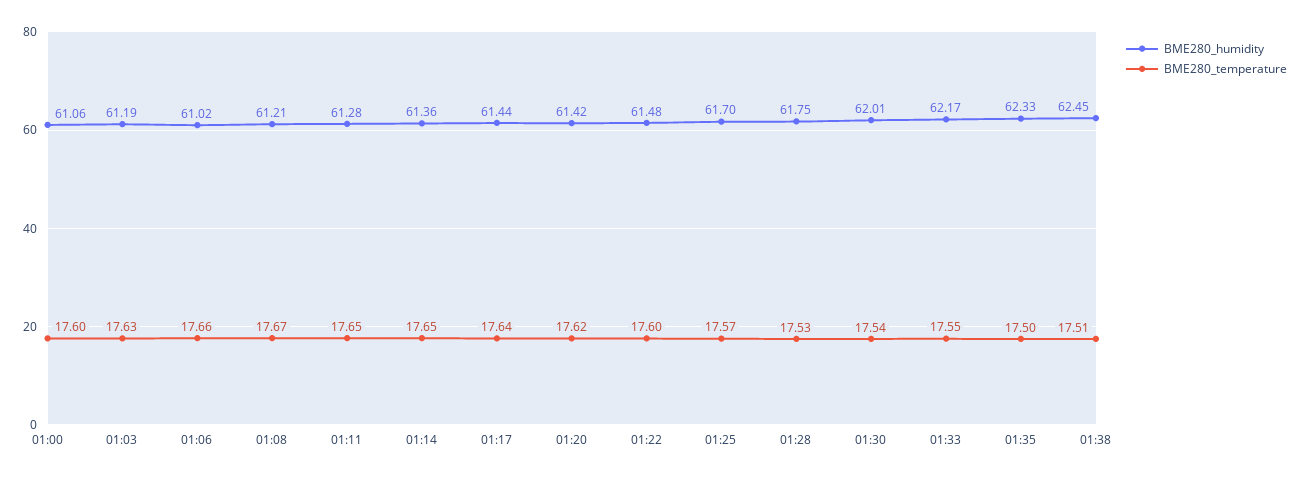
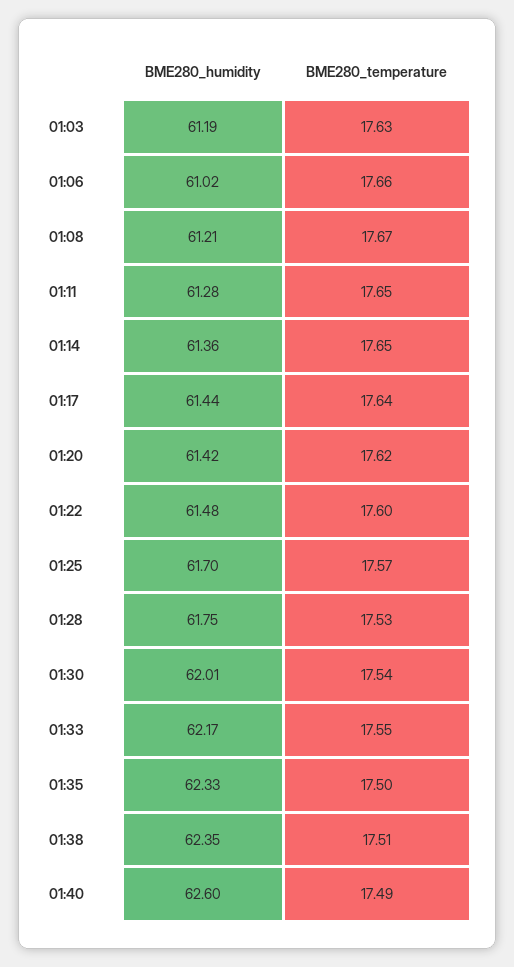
BME280_humidity, 01:00: 61.06 -> none
BME280_temperature, 01:00: 17.6 -> none
BME280_humidity, 01:38: 62.45 -> 62.35
BME280_humidity, 01:40: none -> 62.6
BME280_temperature, 01:40: none -> 17.49

